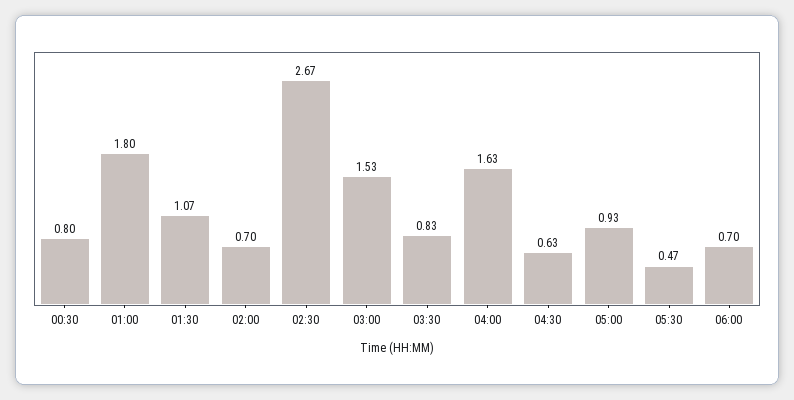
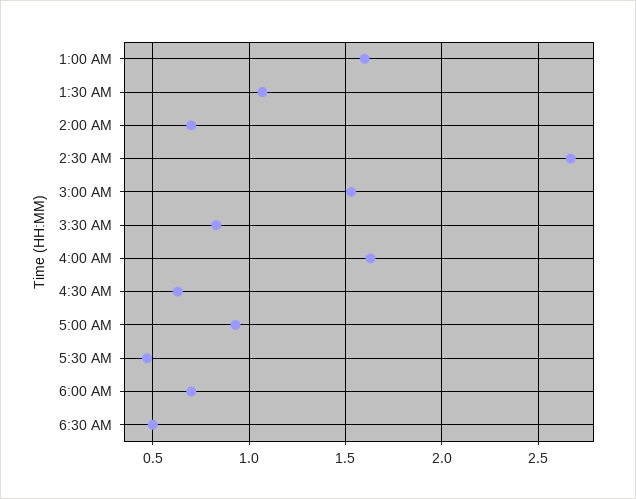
00:30: 0.8 -> none
01:00: 1.8 -> 1.6
6:30 AM: none -> 0.5

